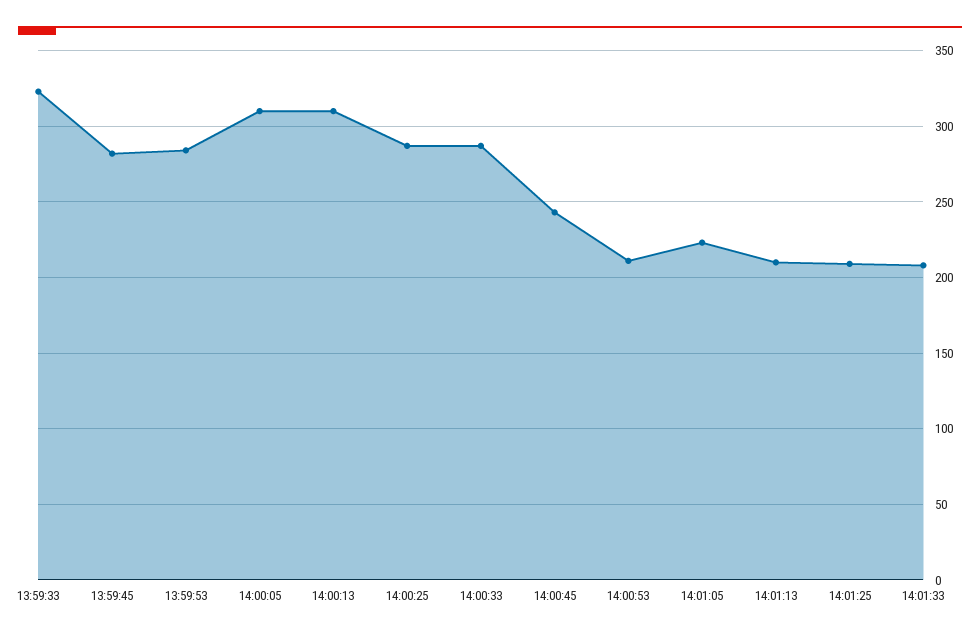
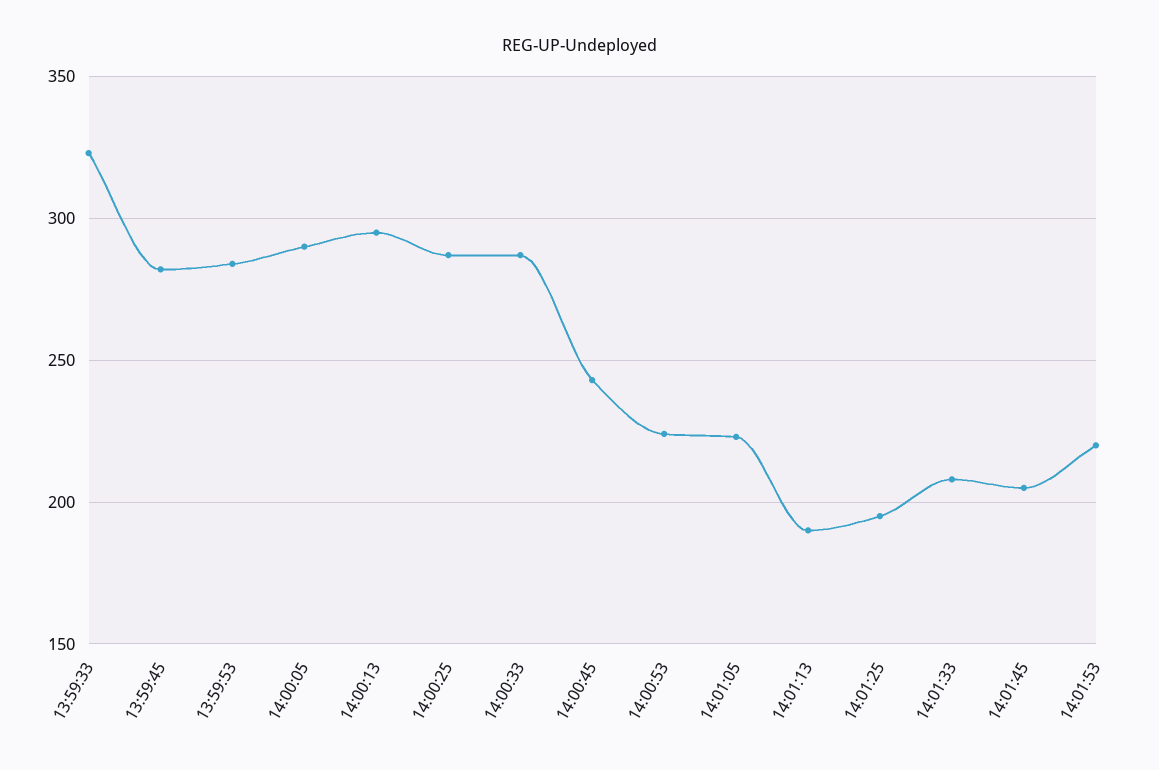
14:00:05: 310 -> 290
14:00:13: 310 -> 295
14:00:53: 210 -> 225
14:01:13: 210 -> 190
14:01:25: 210 -> 195
14:01:45: none -> 205
14:01:53: none -> 220

